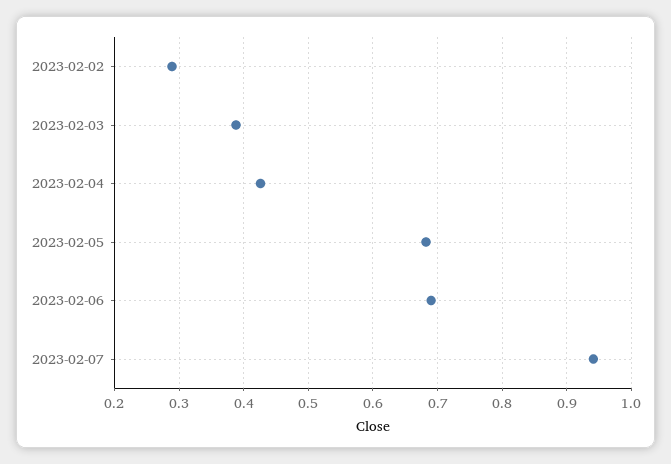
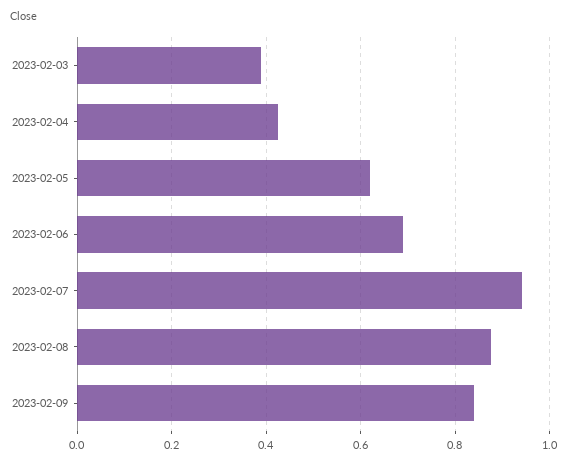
2023-02-02: 0.29 -> none
2023-02-05: 0.68 -> 0.62
2023-02-08: none -> 0.88
2023-02-09: none -> 0.84

